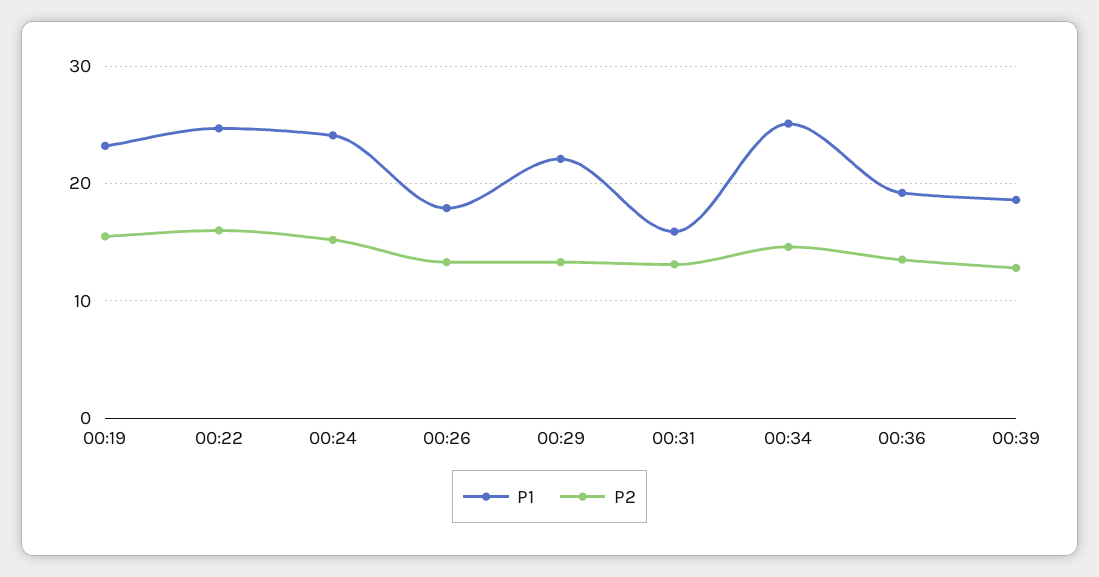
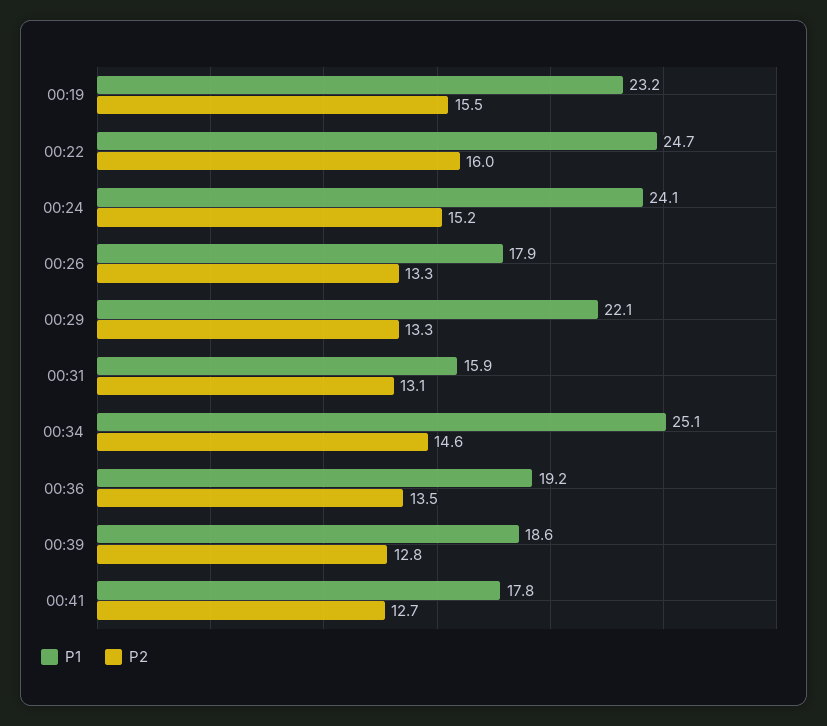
P1, 00:41: none -> 17.8
P2, 00:41: none -> 12.7

